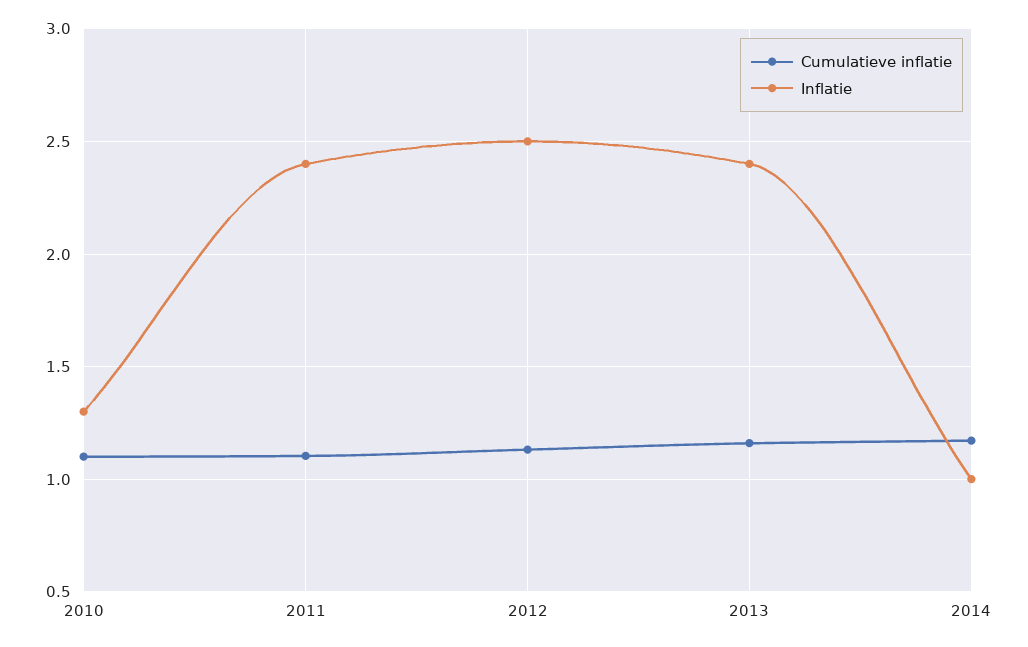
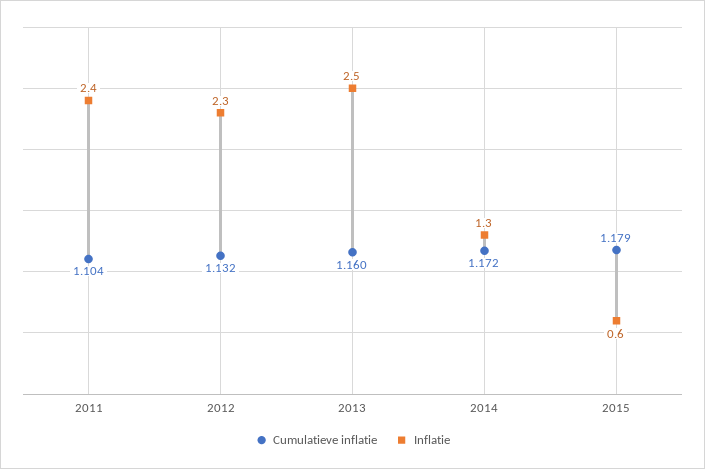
Cumulatieve inflatie, 2010: 1.1 -> none
Inflatie, 2010: 1.3 -> none
Inflatie, 2012: 2.5 -> 2.3
Inflatie, 2013: 2.4 -> 2.5
Inflatie, 2014: 1 -> 1.3
Cumulatieve inflatie, 2015: none -> 1.179
Inflatie, 2015: none -> 0.6

